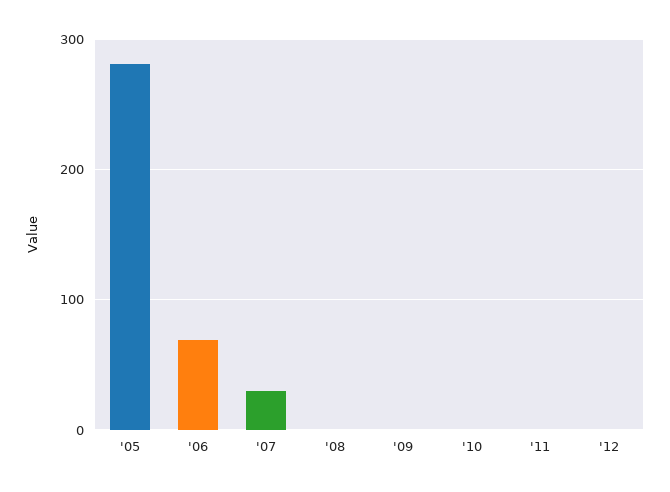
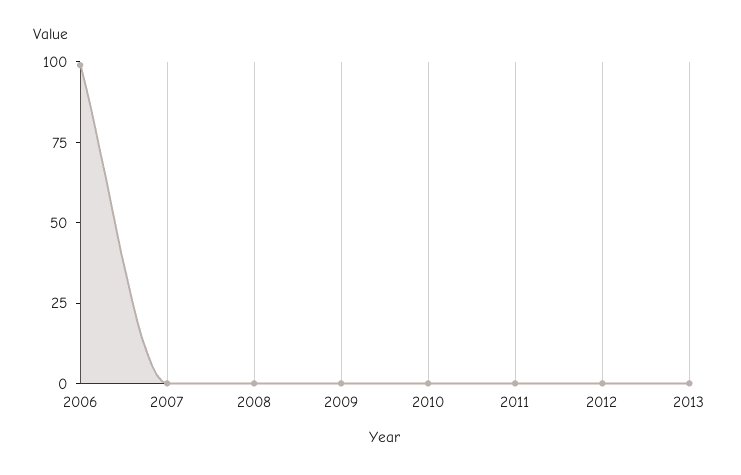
'05: 280 -> none
'06: 70 -> 100
'07: 30 -> 0
2013: none -> 0

